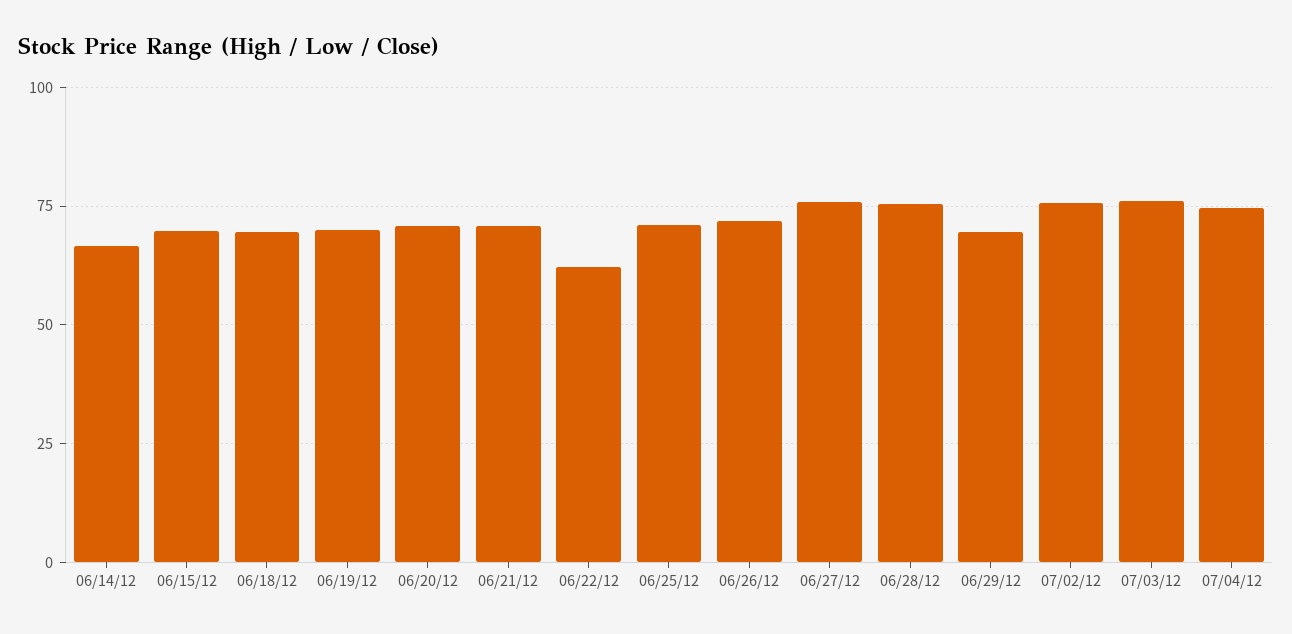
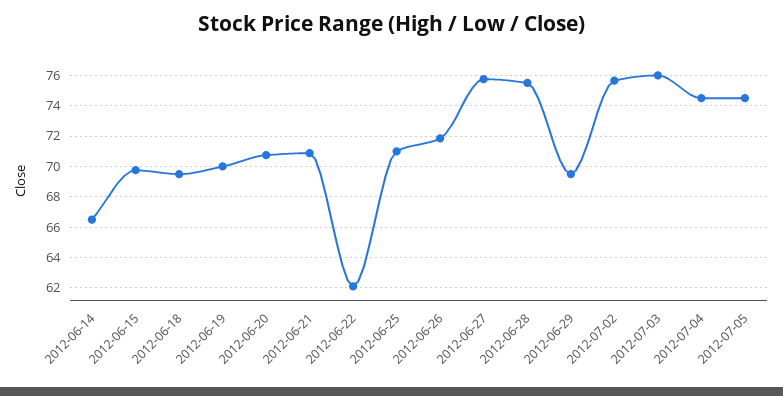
2012-07-05: none -> 74.5

